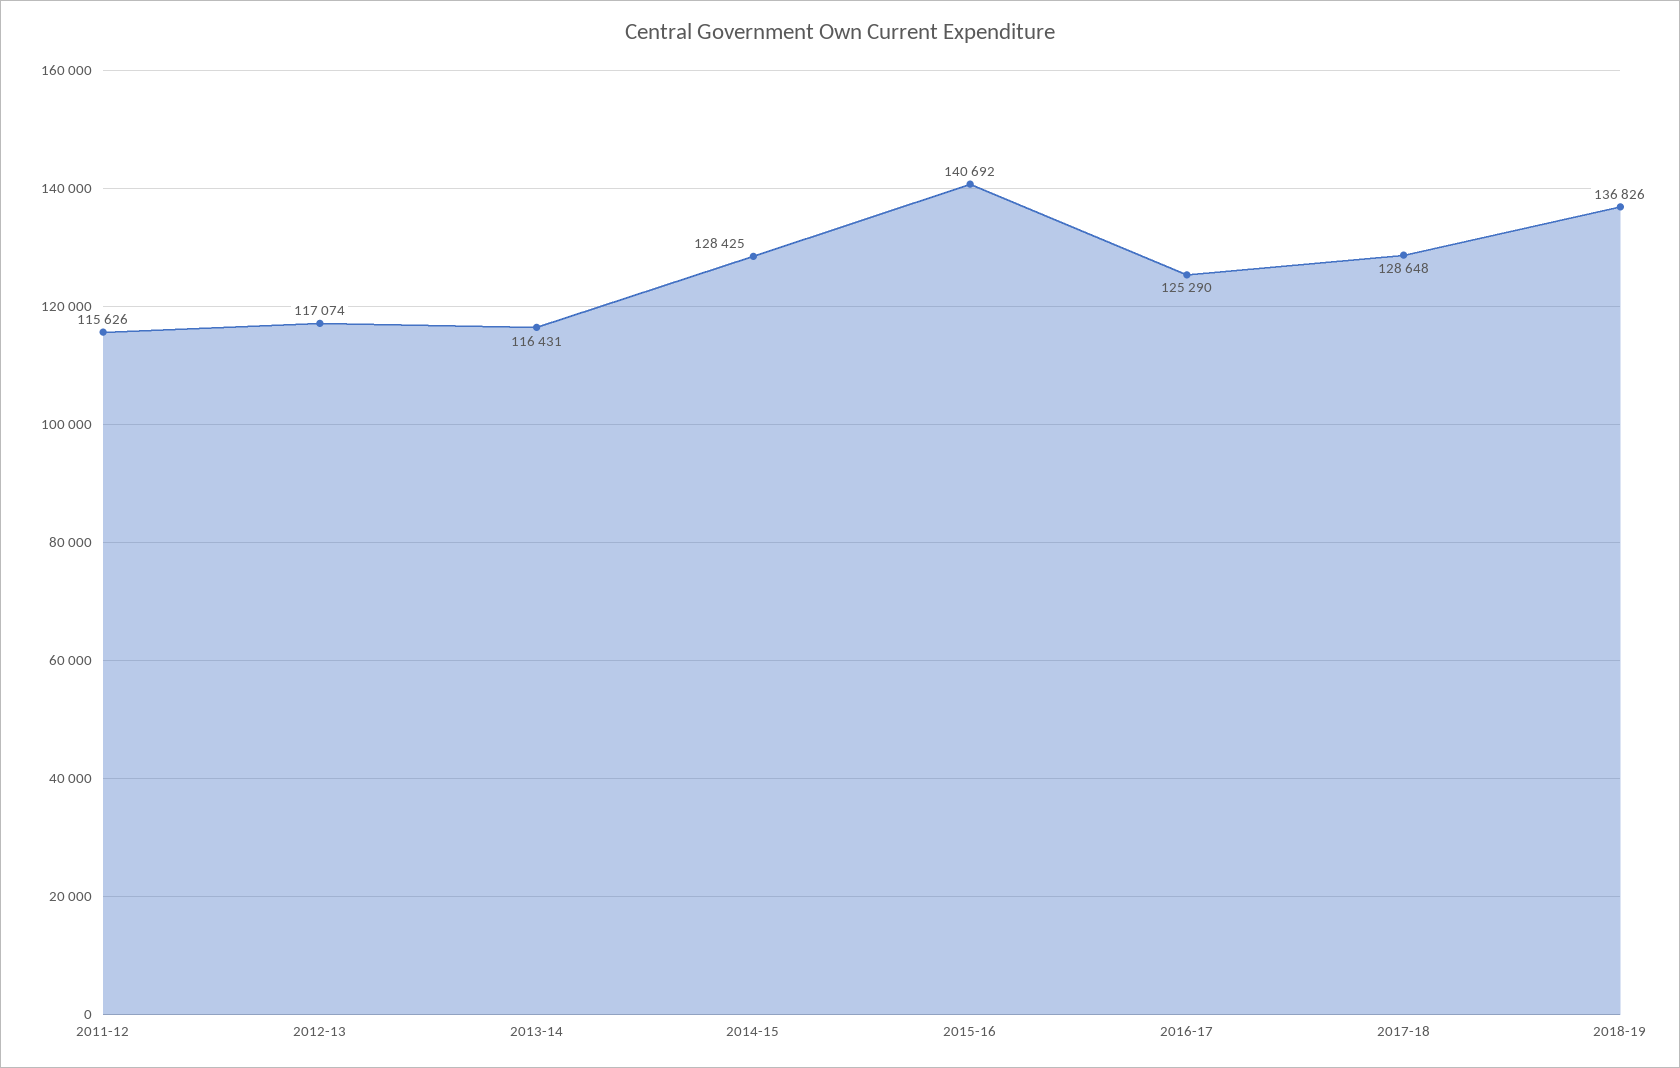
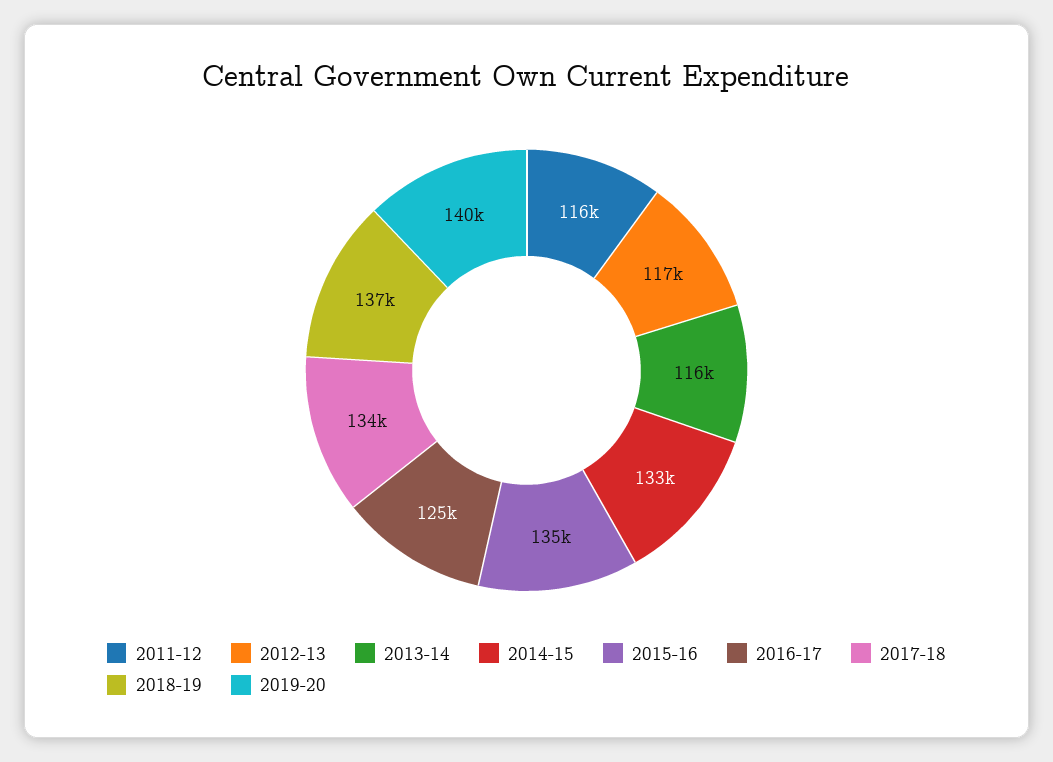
2014-15: 128425 -> 133000
2015-16: 140692 -> 135000
2017-18: 128648 -> 134000
2019-20: none -> 140000

